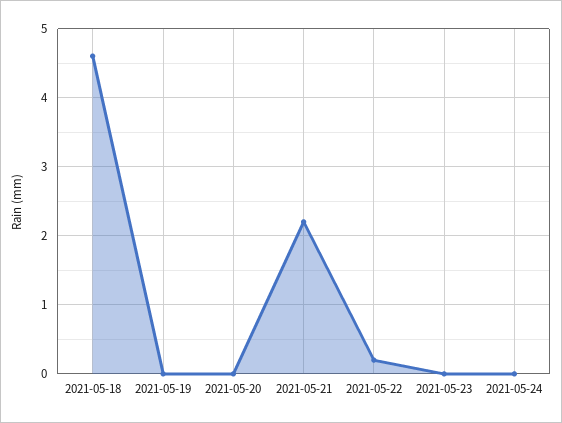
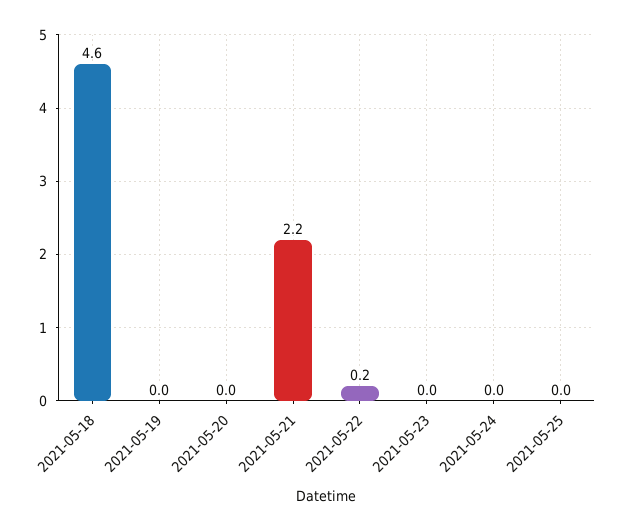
2021-05-25: none -> 0

